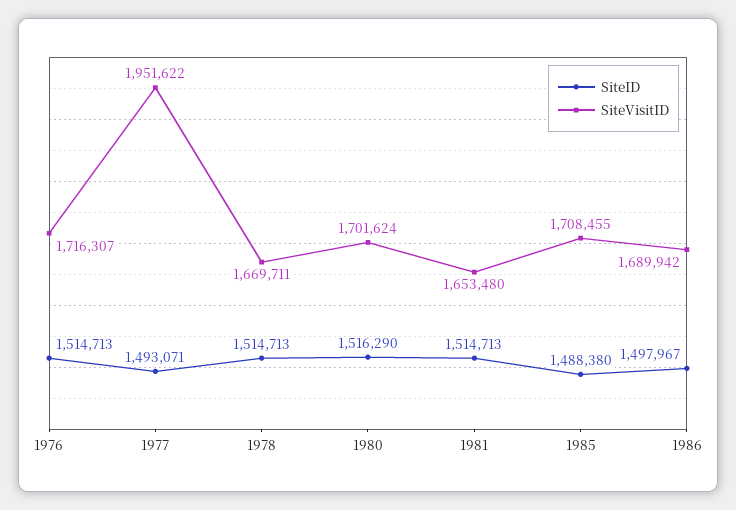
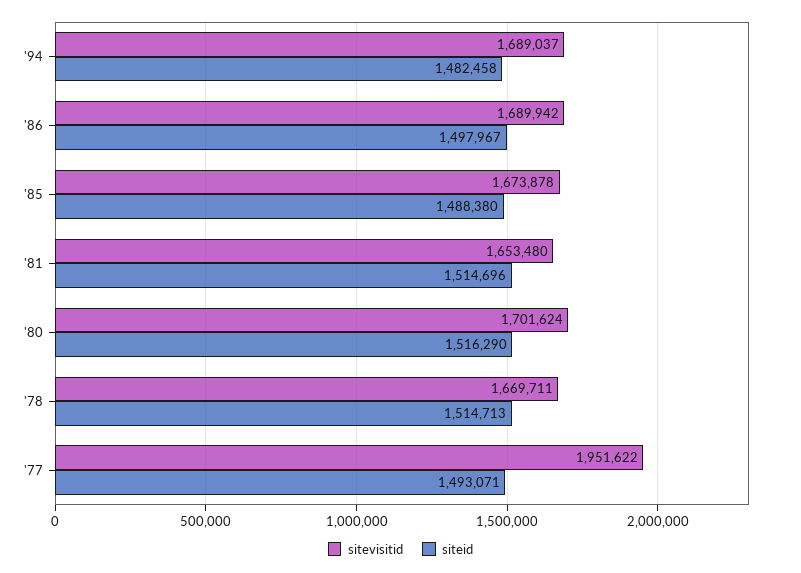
SiteID, 1976: 1514713 -> none
SiteVisitID, 1976: 1716307 -> none
SiteID, 1981: 1514713 -> 1514696
SiteVisitID, 1985: 1708455 -> 1673878
SiteVisitID, '94: none -> 1689037
SiteID, '94: none -> 1482458

